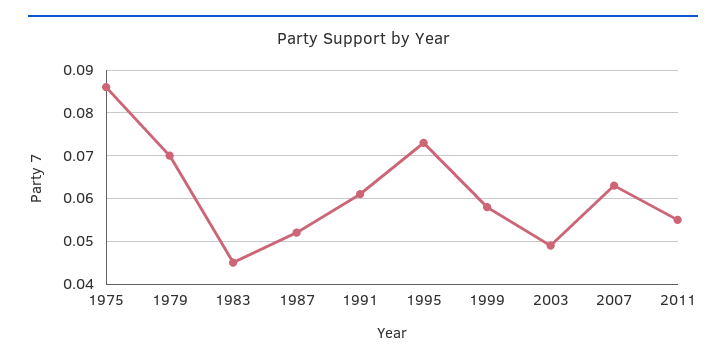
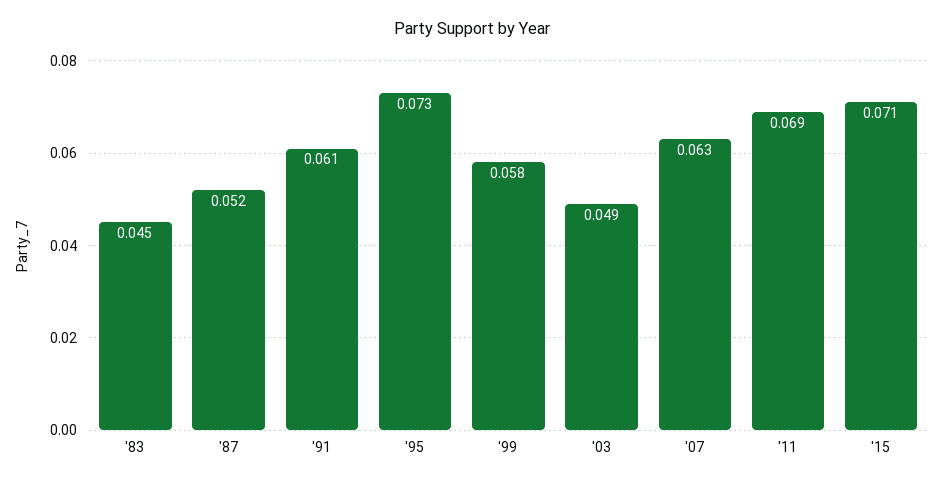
1975: 0.085 -> none
1979: 0.07 -> none
2011: 0.055 -> 0.069
'15: none -> 0.071

